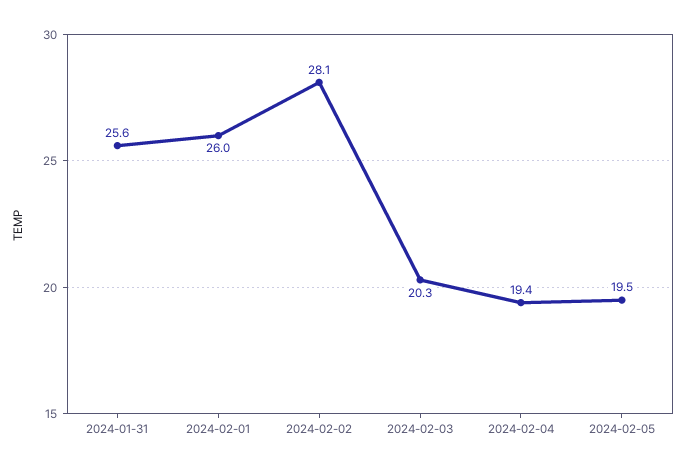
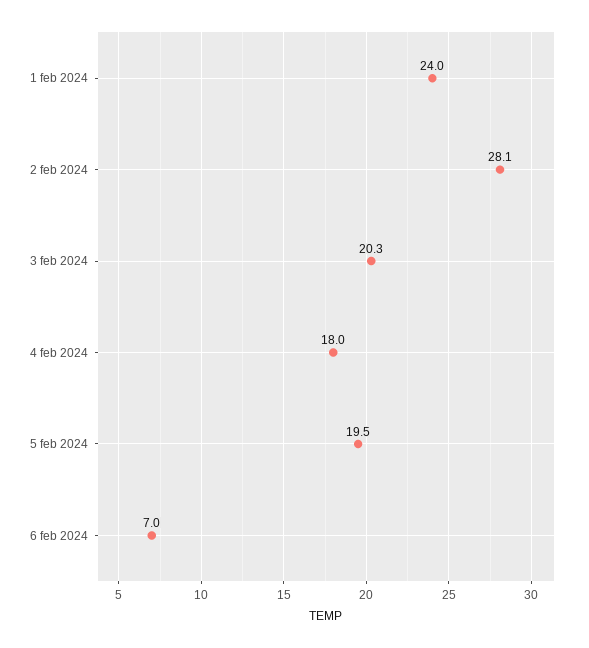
2024-01-31: 25.6 -> none
2024-02-01: 26 -> 24
2024-02-04: 19.4 -> 18
6 feb 2024: none -> 7

